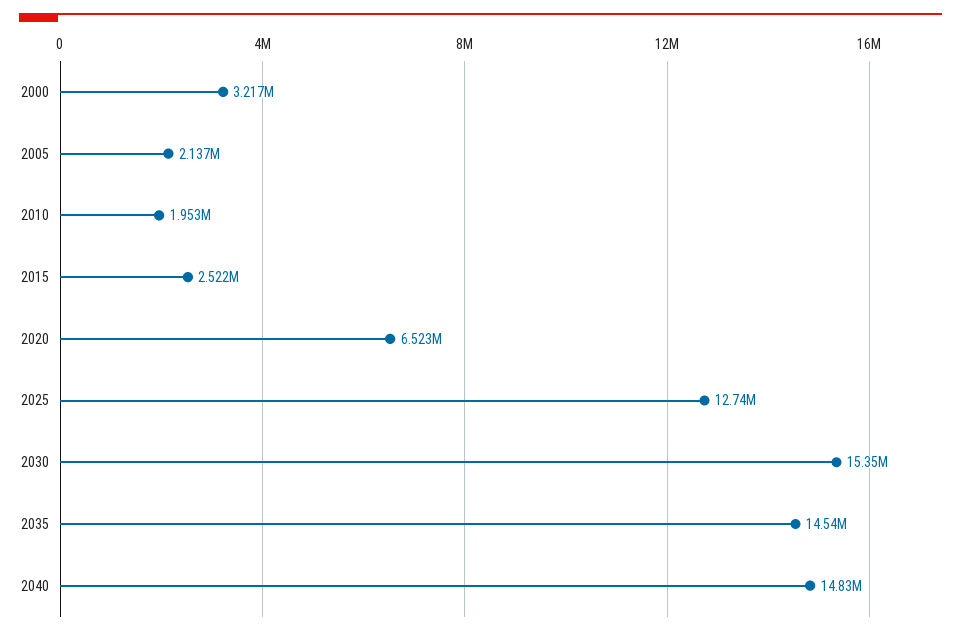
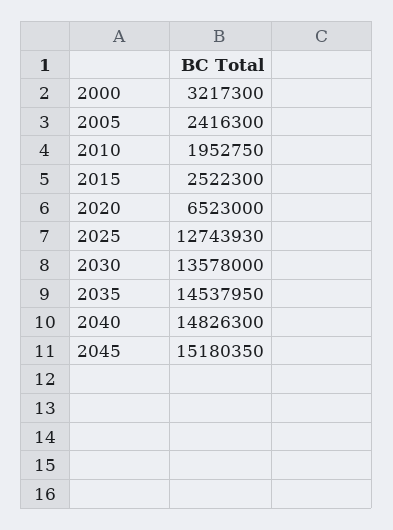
2005: 2137000 -> 2416300
2030: 15350000 -> 13578000
2045: none -> 15180350

